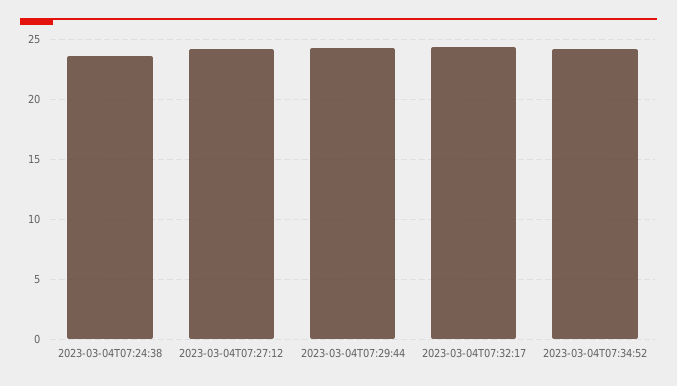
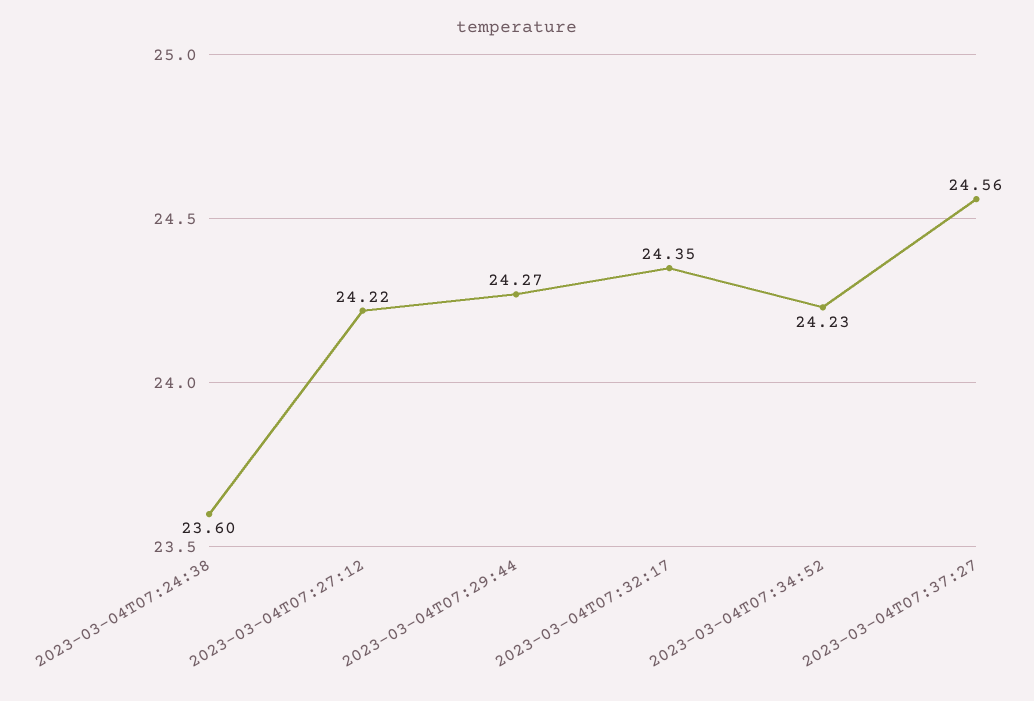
2023-03-04T07:37:27: none -> 24.56

